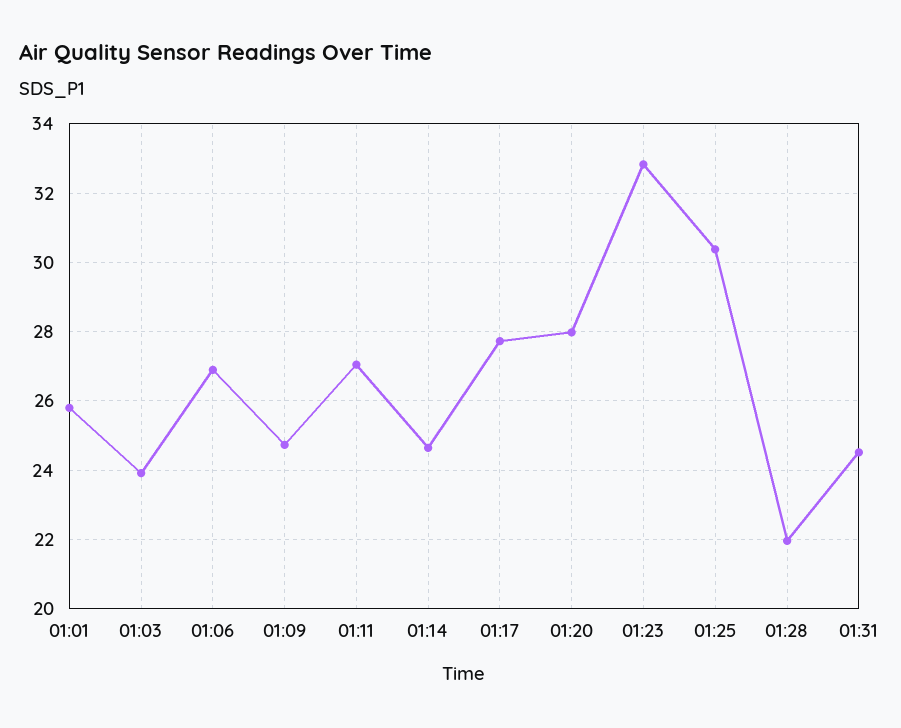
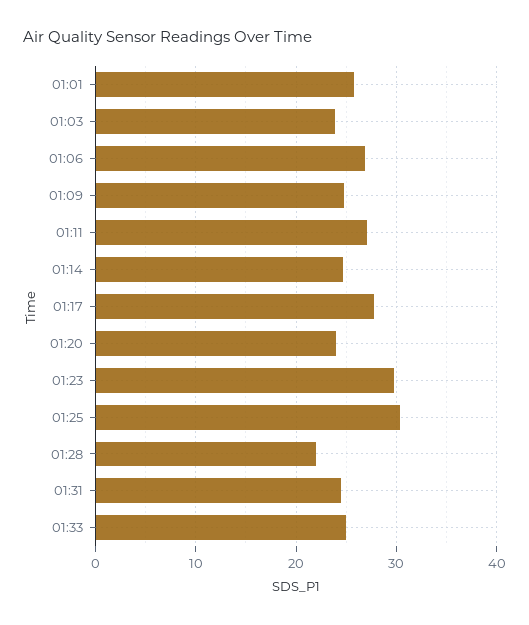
01:20: 28 -> 24
01:23: 32.8 -> 30
01:33: none -> 25

